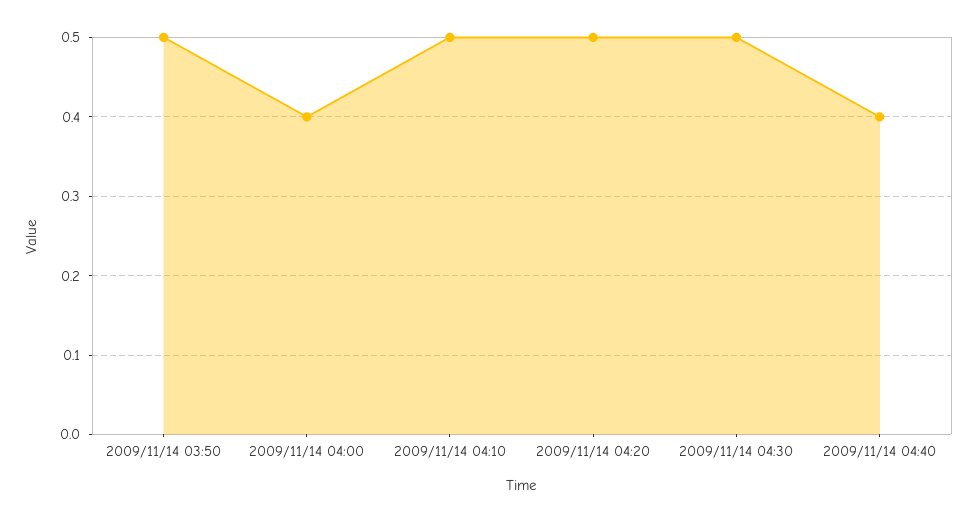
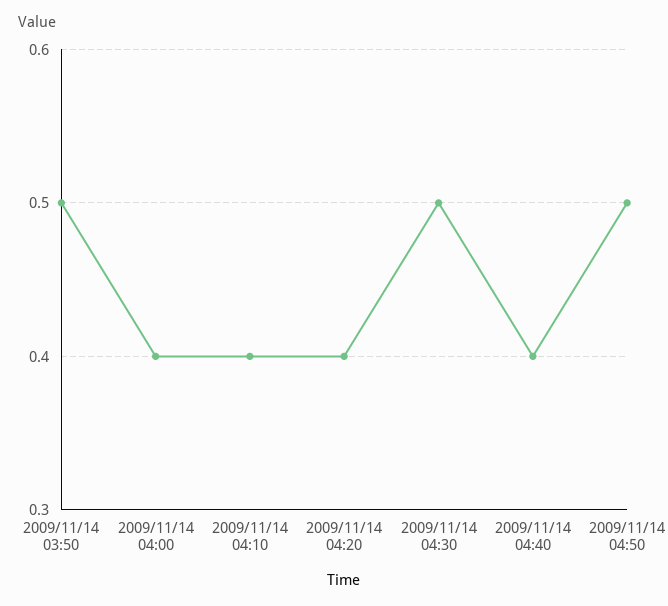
2009/11/14 04:10: 0.5 -> 0.4
2009/11/14 04:20: 0.5 -> 0.4
2009/11/14 04:50: none -> 0.5

